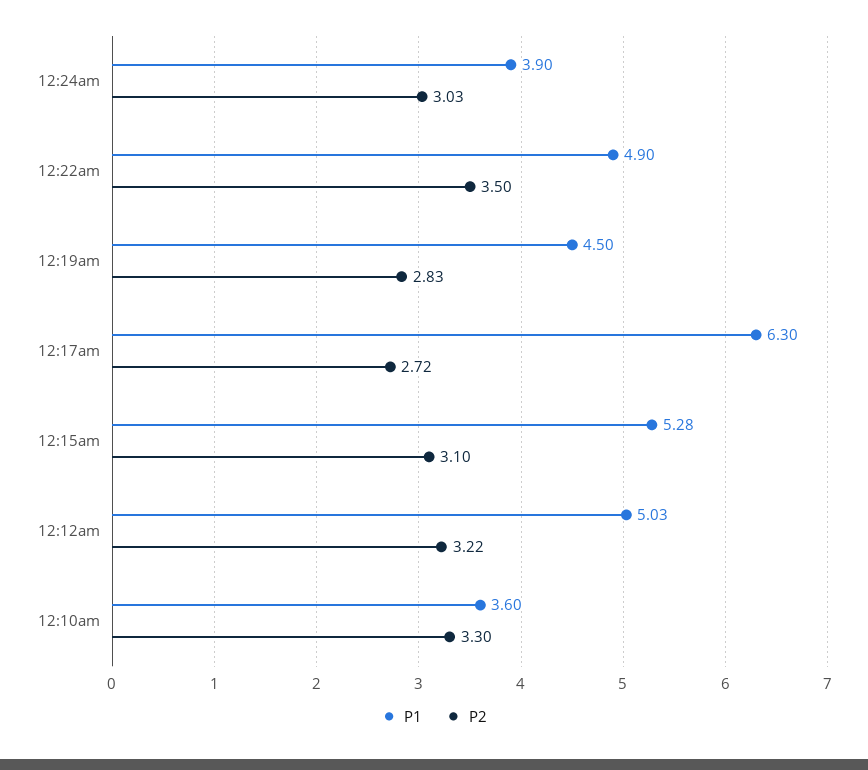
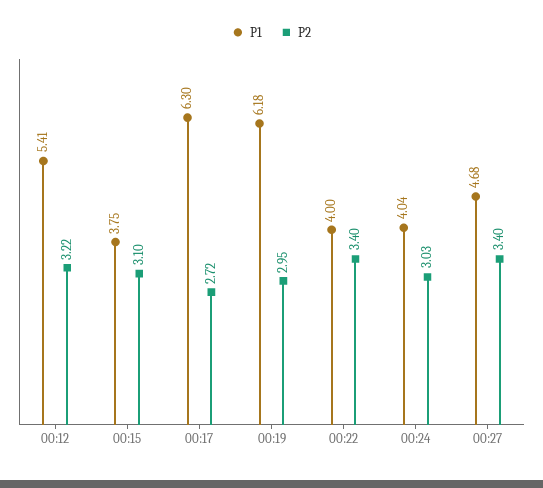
P1, 12:24am: 3.9 -> 4.04
P1, 12:22am: 4.9 -> 4
P2, 12:22am: 3.5 -> 3.4
P1, 12:19am: 4.5 -> 6.18
P2, 12:19am: 2.83 -> 2.95
P1, 12:15am: 5.28 -> 3.75
P1, 12:12am: 5.03 -> 5.41
P1, 12:10am: 3.6 -> none
P2, 12:10am: 3.3 -> none
P1, 00:27: none -> 4.68
P2, 00:27: none -> 3.4

